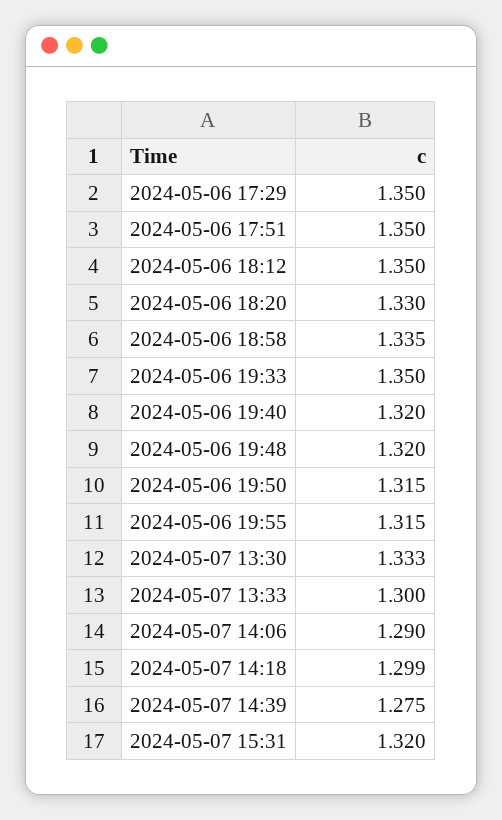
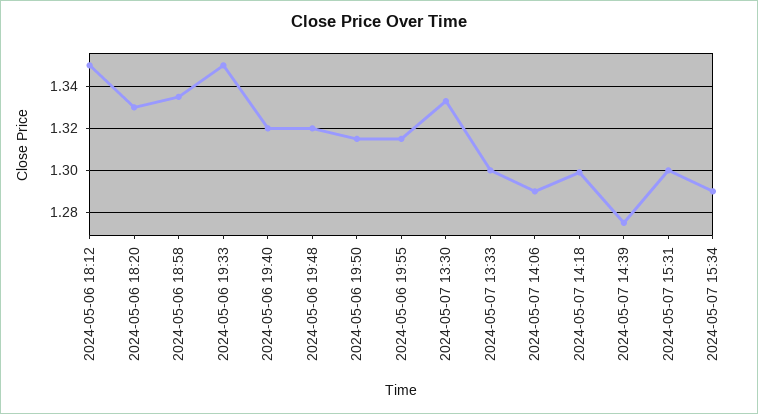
2024-05-06 17:29: 1.35 -> none
2024-05-06 17:51: 1.35 -> none
2024-05-07 15:31: 1.32 -> 1.3
2024-05-07 15:34: none -> 1.29

